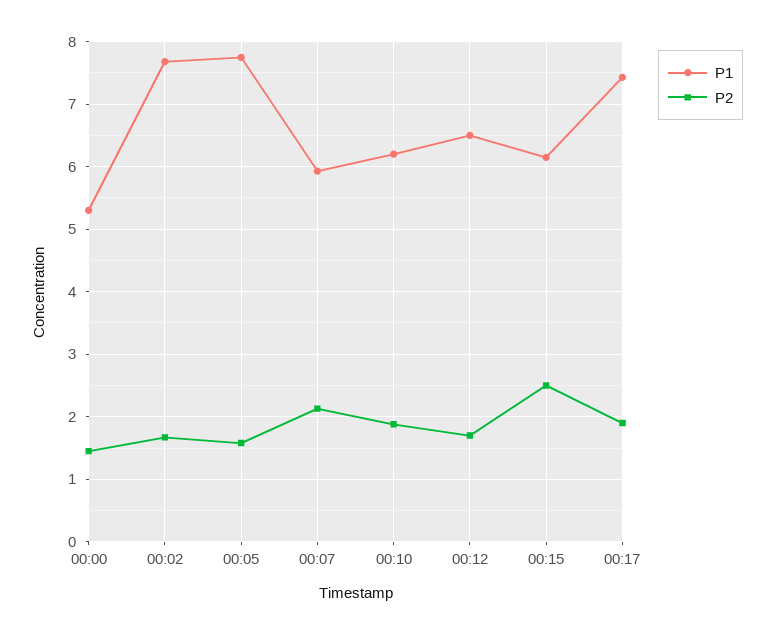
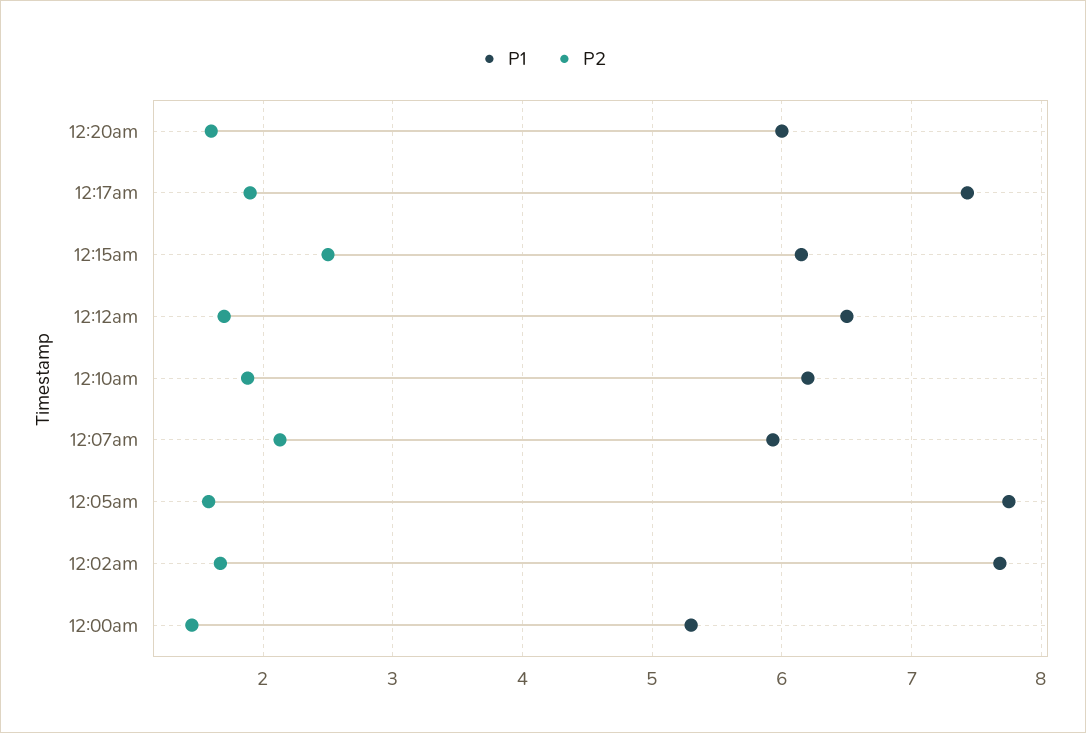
P1, 12:20am: none -> 6
P2, 12:20am: none -> 1.6

